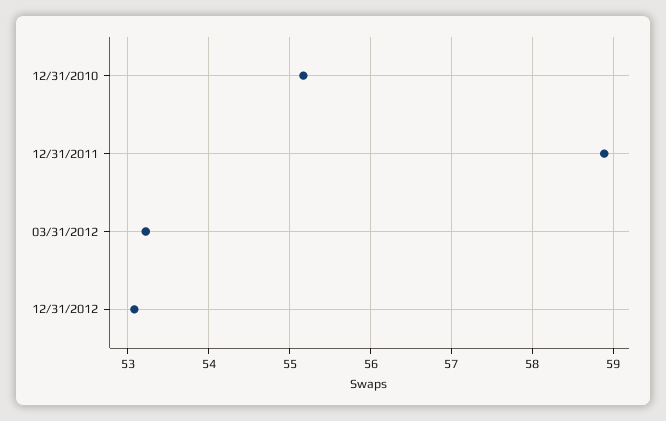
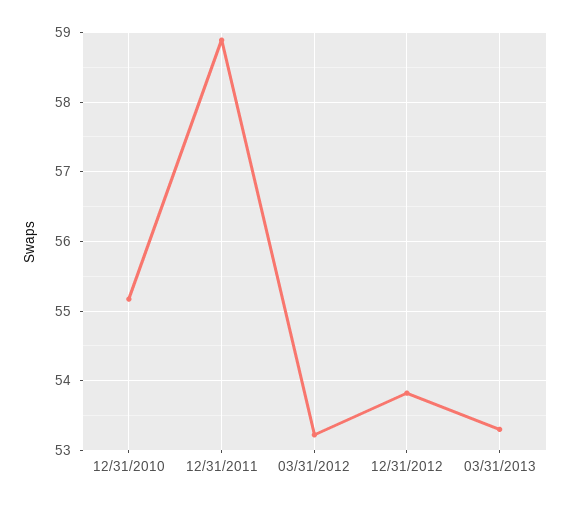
12/31/2012: 53.1 -> 53.8
03/31/2013: none -> 53.3

